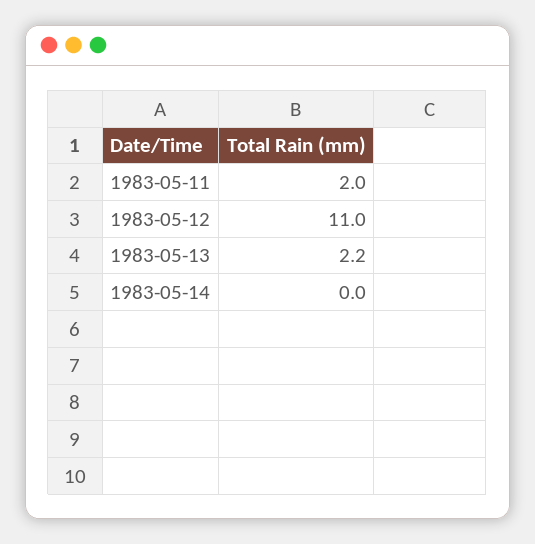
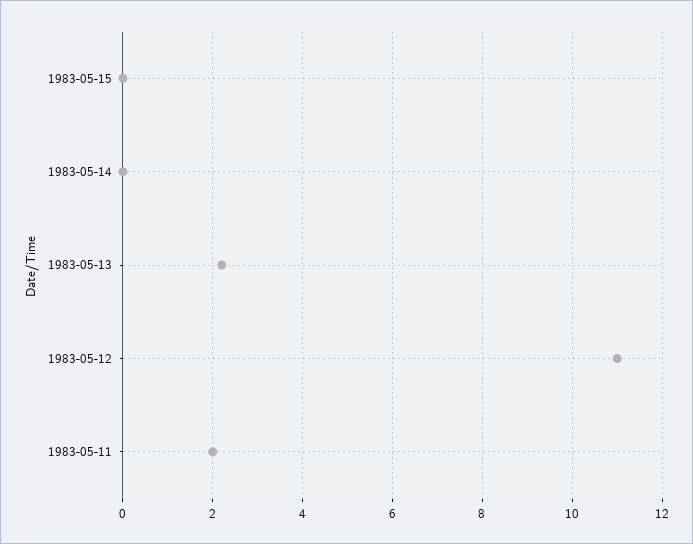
1983-05-15: none -> 0

